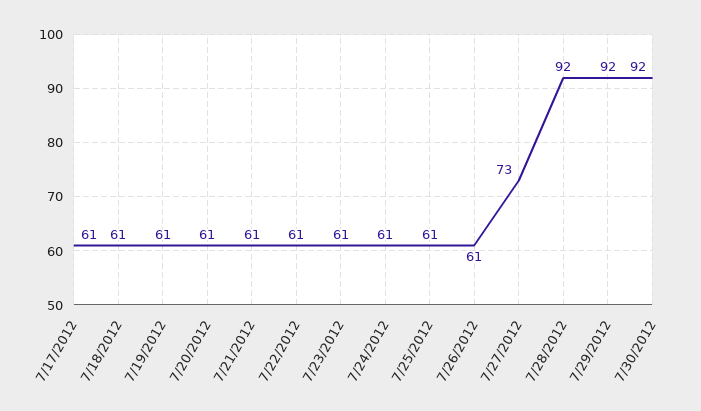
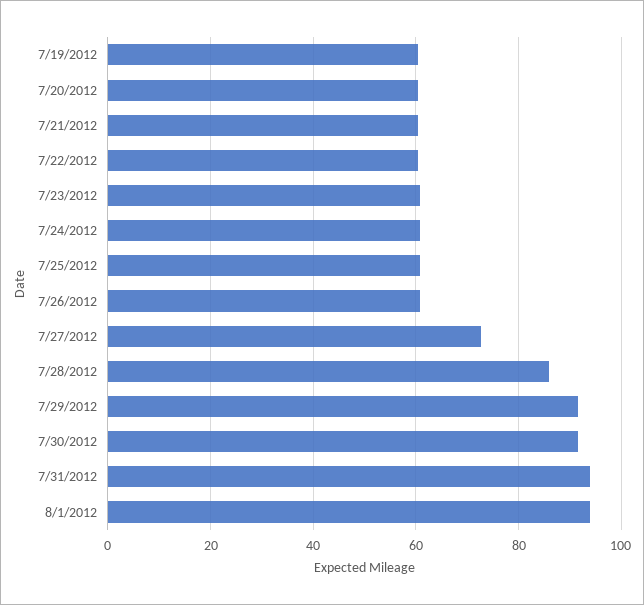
7/17/2012: 61 -> none
7/18/2012: 61 -> none
7/28/2012: 92 -> 86
7/31/2012: none -> 94
8/1/2012: none -> 94

